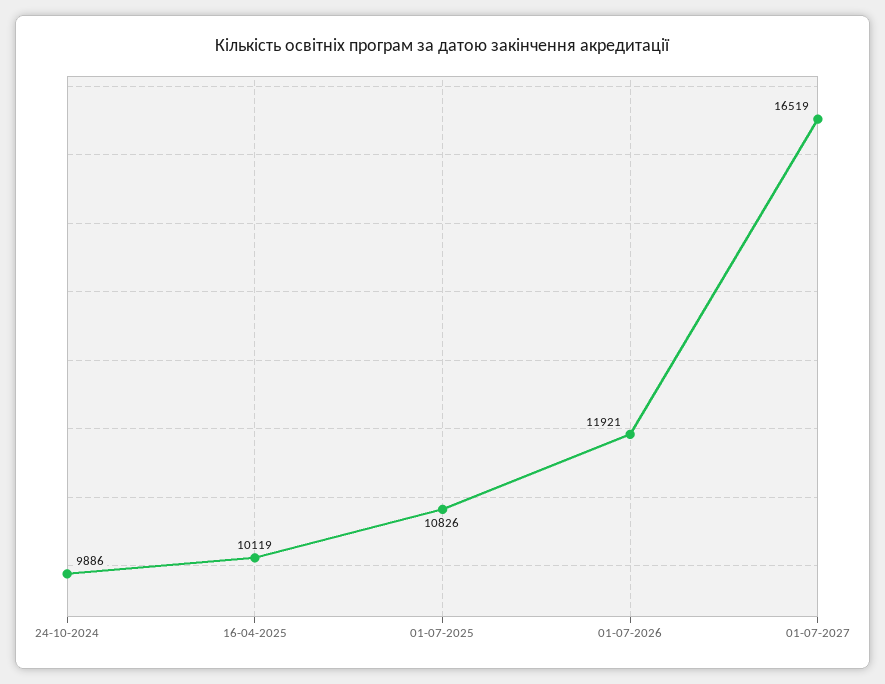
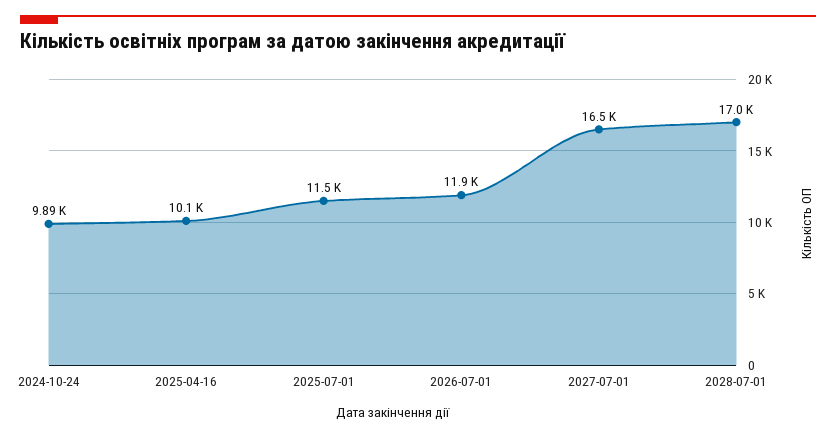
01-07-2025: 10826 -> 11500
2028-07-01: none -> 17000

